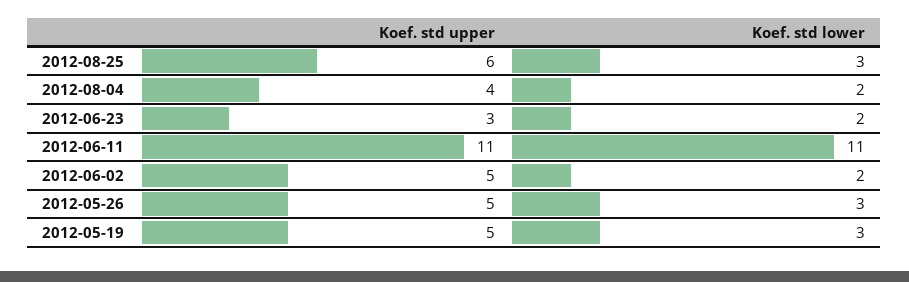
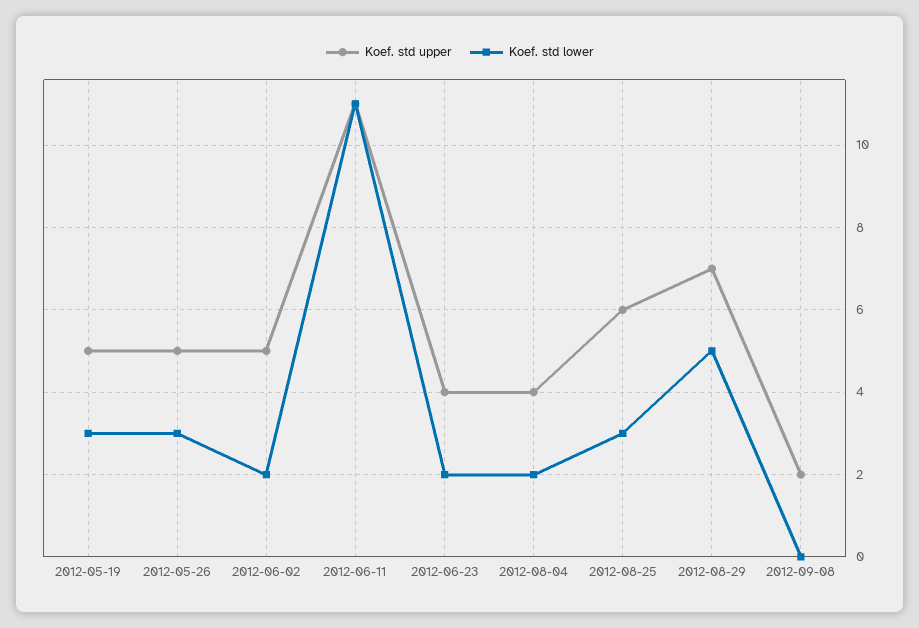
Koef. std upper, 2012-06-23: 3 -> 4
Koef. std upper, 2012-08-29: none -> 7
Koef. std lower, 2012-08-29: none -> 5
Koef. std upper, 2012-09-08: none -> 2
Koef. std lower, 2012-09-08: none -> 0

